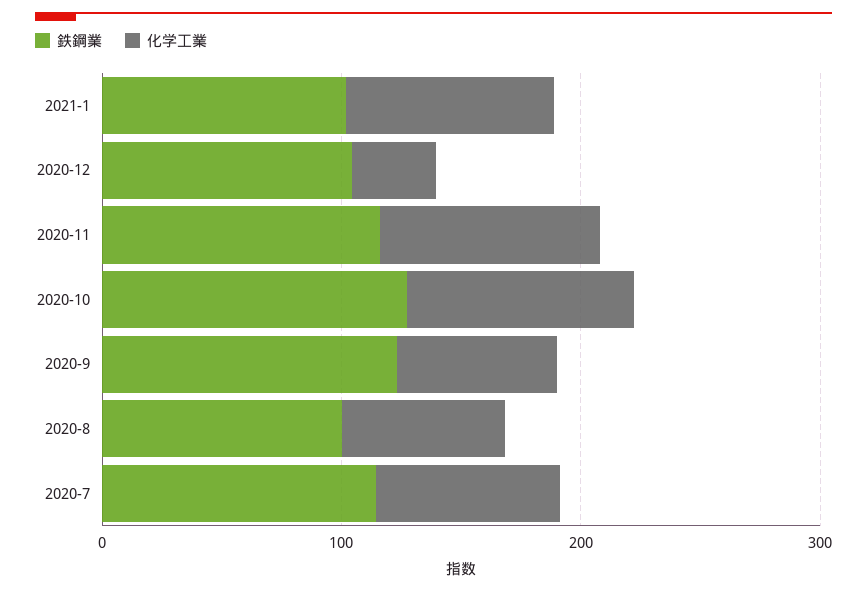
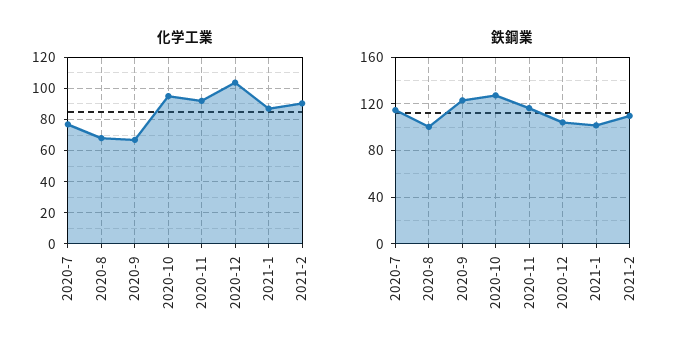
化学工業, 2020-12: 40 -> 105
化学工業, 2021-2: none -> 90
鉄鋼業, 2021-2: none -> 110

